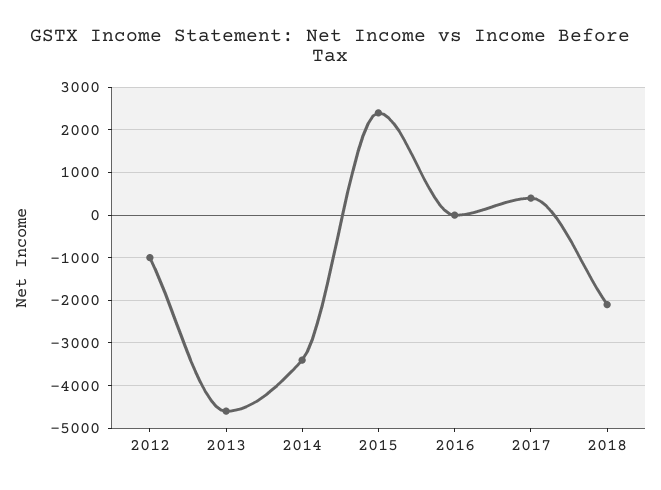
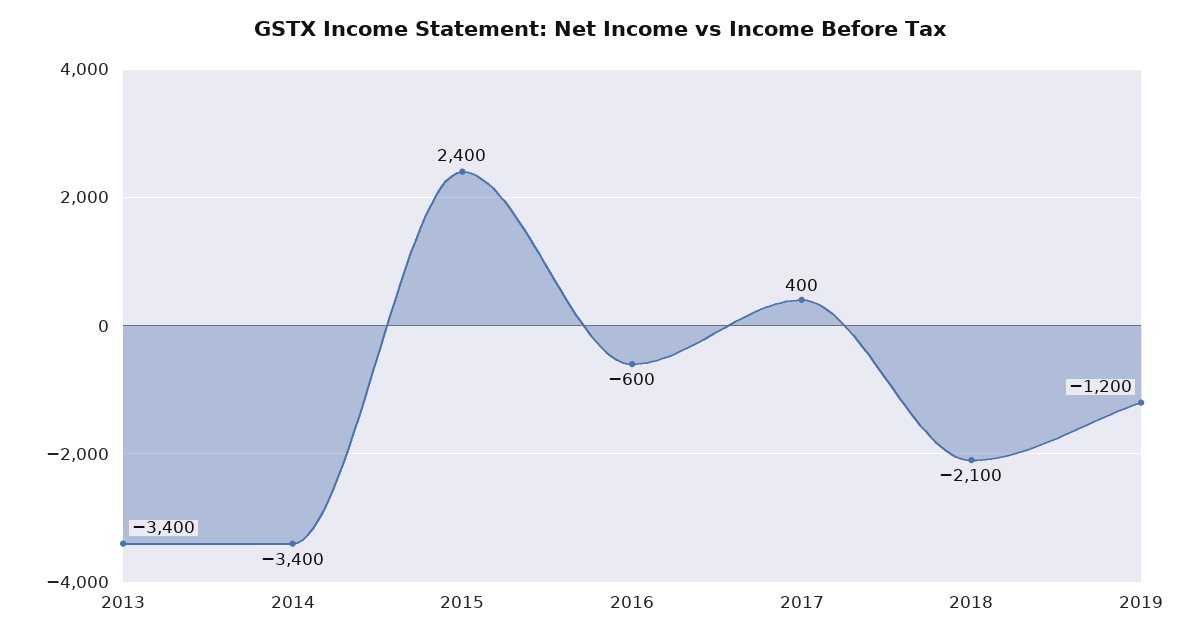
2012: -1000 -> none
2013: -4600 -> -3400
2016: 0 -> -600
2019: none -> -1200

